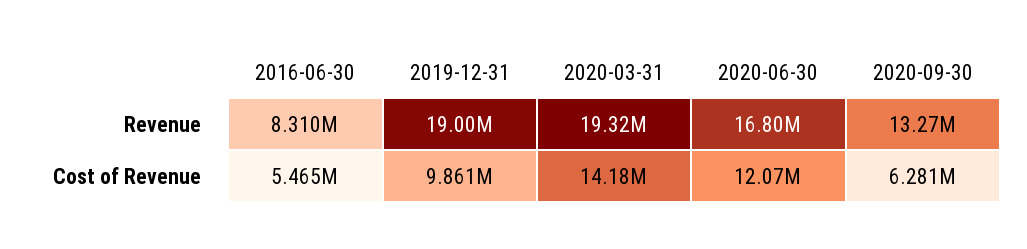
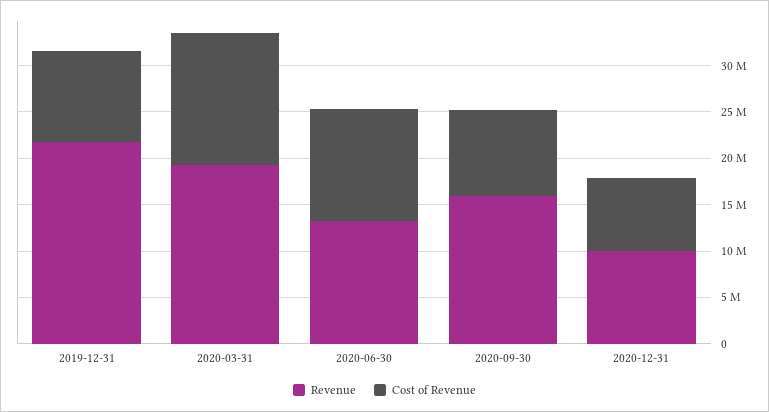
Revenue, 2016-06-30: 8310000 -> none
Revenue, 2019-12-31: 19000000 -> 22000000
Revenue, 2020-06-30: 16800000 -> 13000000
Revenue, 2020-09-30: 13270000 -> 16000000
Cost of Revenue, 2016-06-30: 5465000 -> none
Cost of Revenue, 2020-09-30: 6281000 -> 9000000
Revenue, 2020-12-31: none -> 10000000
Cost of Revenue, 2020-12-31: none -> 8000000

